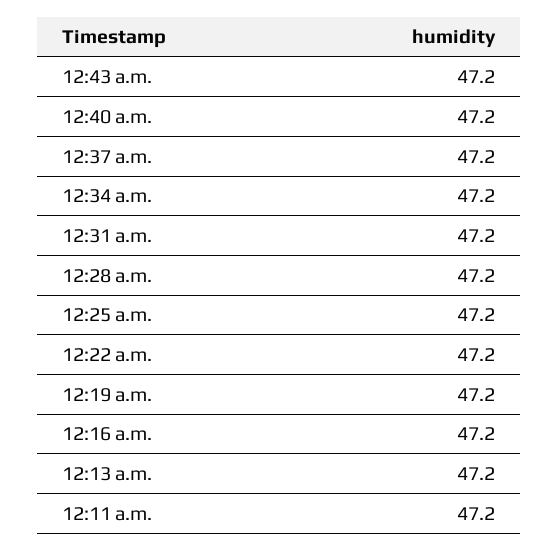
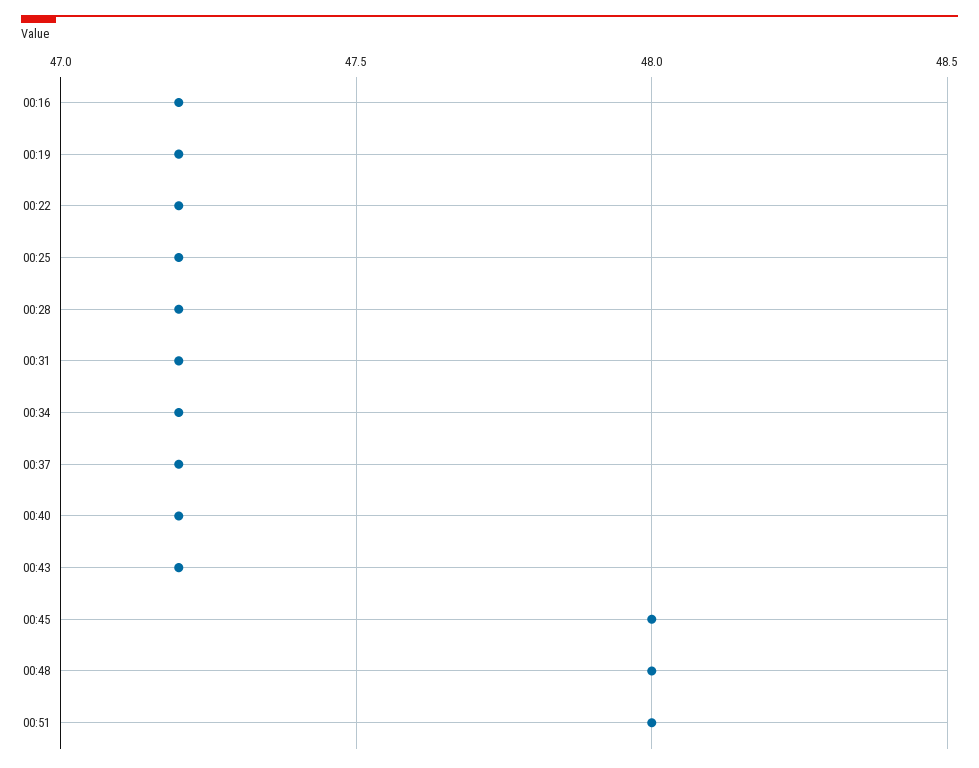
12:13 a.m.: 47.2 -> none
12:11 a.m.: 47.2 -> none
00:45: none -> 48
00:48: none -> 48
00:51: none -> 48

